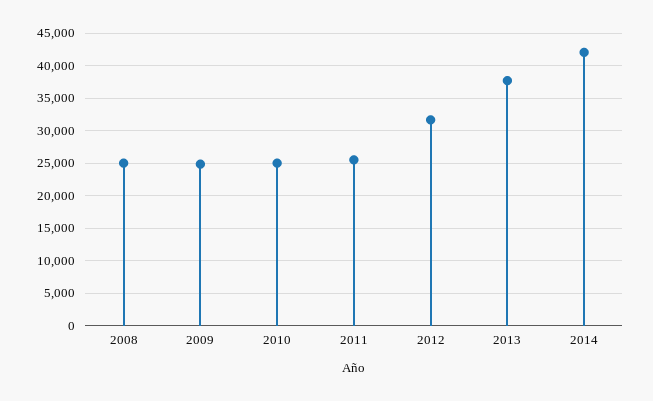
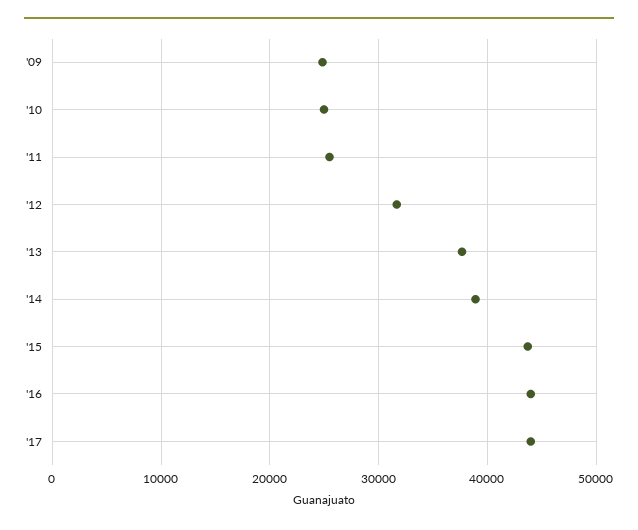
2008: 25000 -> none
2014: 42000 -> 39000
'15: none -> 44000
'16: none -> 44000
'17: none -> 44000

